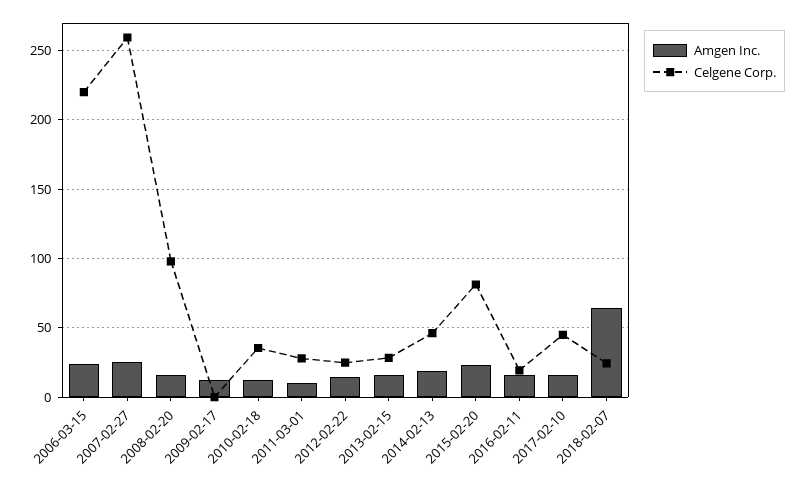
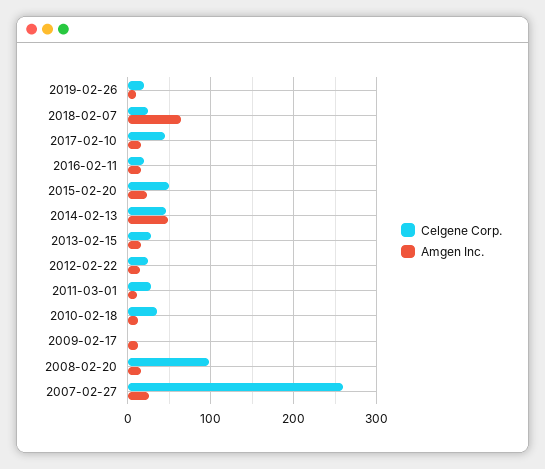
Amgen Inc., 2006-03-15: 25 -> none
Celgene Corp., 2006-03-15: 220 -> none
Amgen Inc., 2014-02-13: 20 -> 50
Celgene Corp., 2015-02-20: 80 -> 50
Celgene Corp., 2019-02-26: none -> 20
Amgen Inc., 2019-02-26: none -> 10

